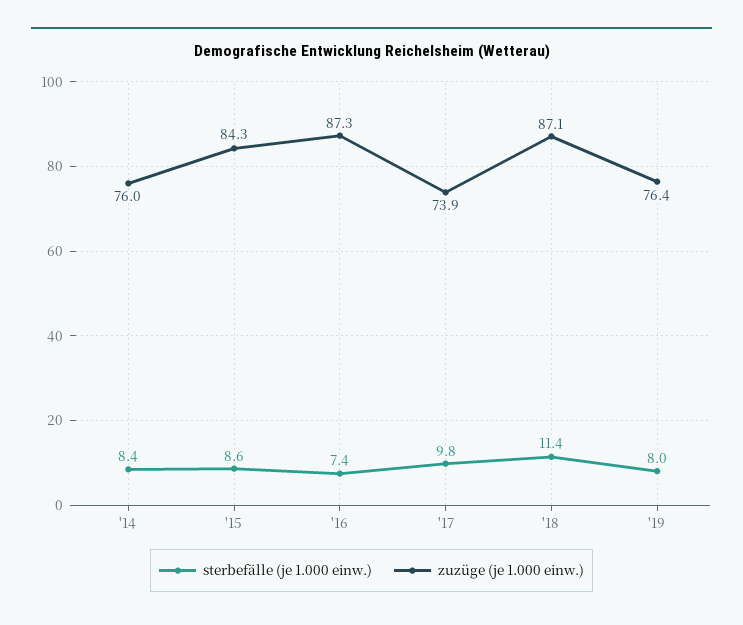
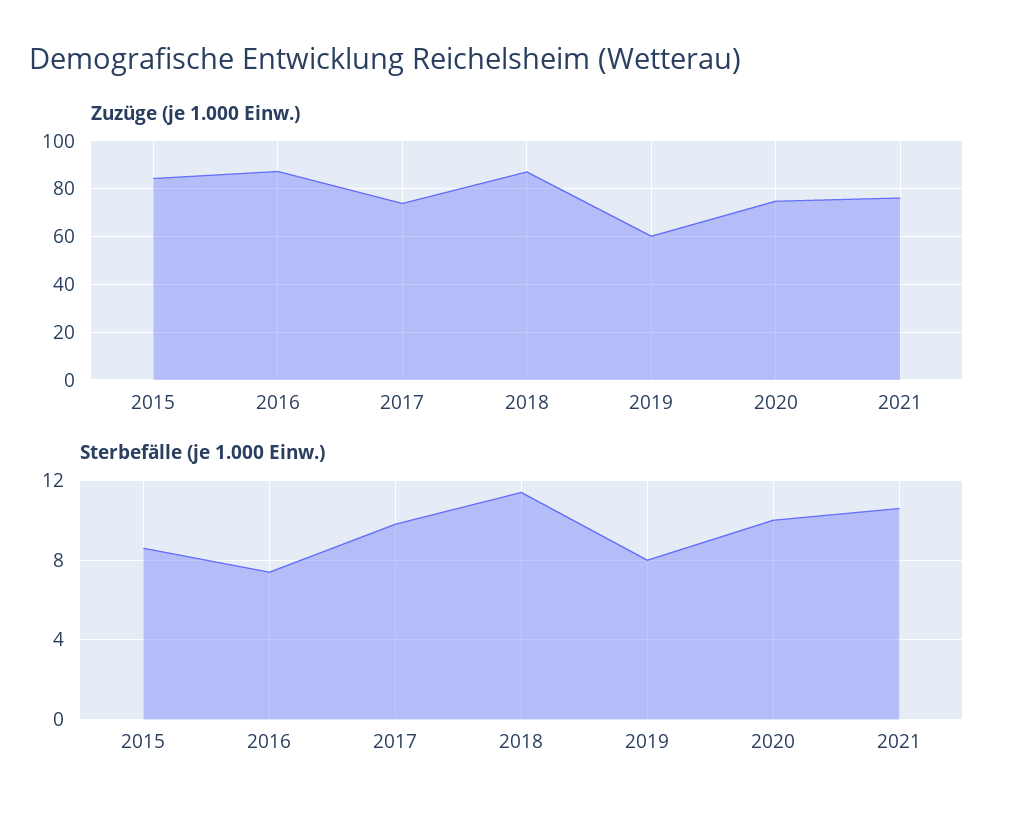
sterbefälle (je 1.000 einw.), '14: 8.4 -> none
zuzüge (je 1.000 einw.), '14: 76 -> none
zuzüge (je 1.000 einw.), '19: 76.4 -> 60
zuzüge (je 1.000 einw.), 2020: none -> 75
zuzüge (je 1.000 einw.), 2021: none -> 75
sterbefälle (je 1.000 einw.), 2020: none -> 10
sterbefälle (je 1.000 einw.), 2021: none -> 10.5

